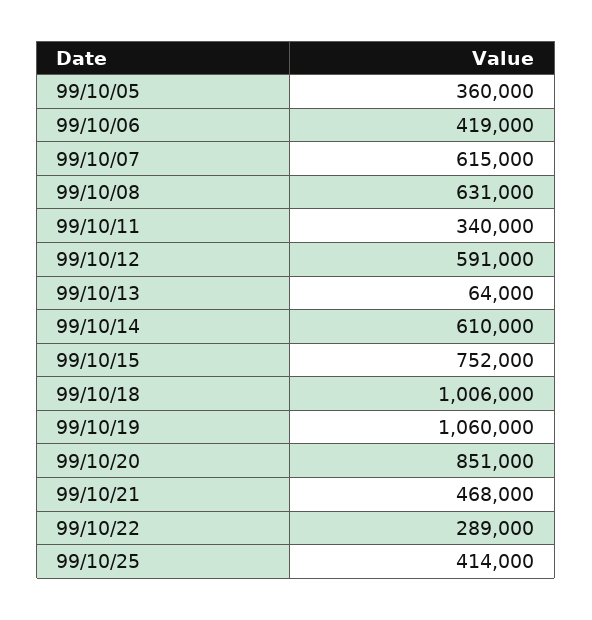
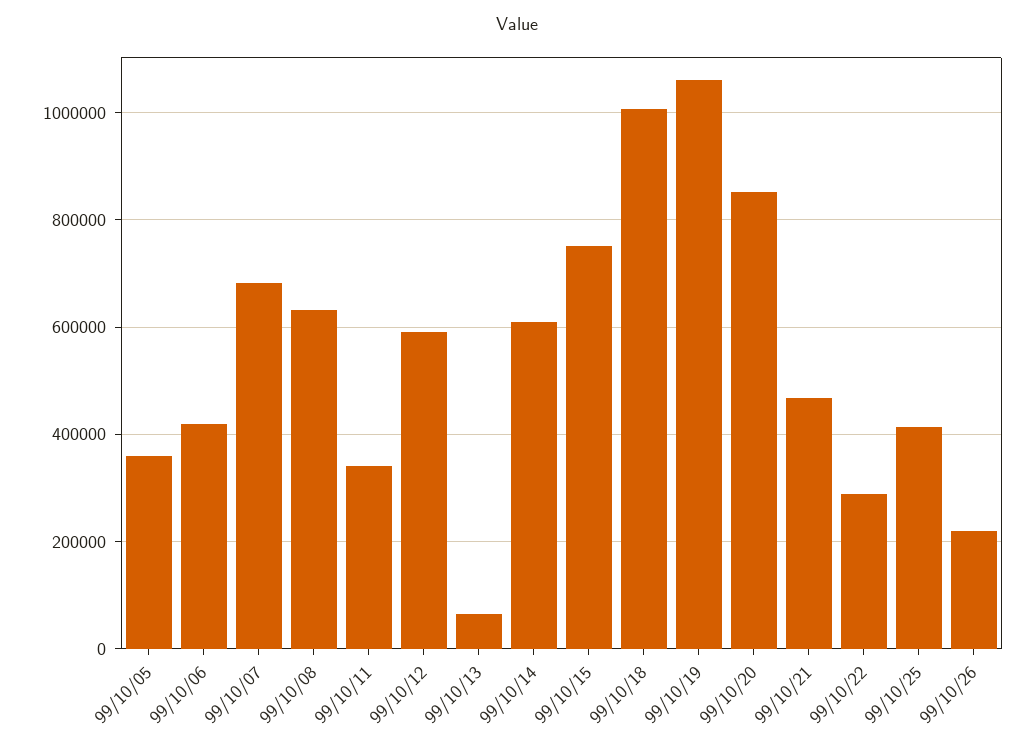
99/10/07: 615000 -> 680000
99/10/26: none -> 220000

